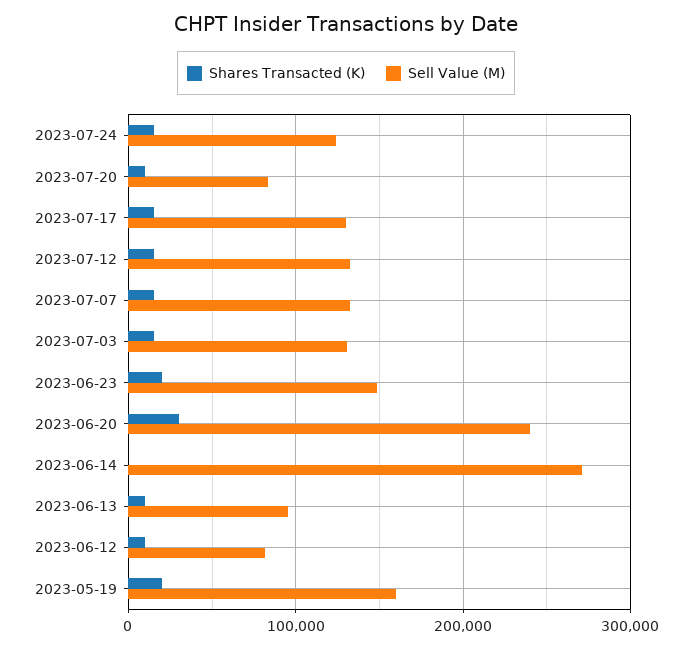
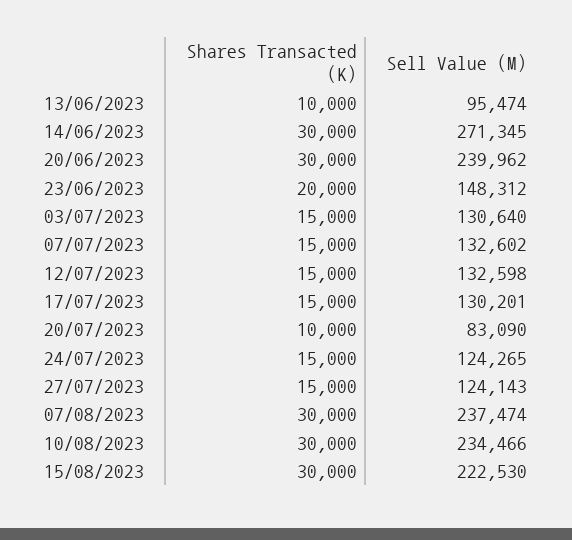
Shares Transacted (K), 2023-06-14: 0 -> 30000
Shares Transacted (K), 2023-06-12: 10000 -> none
Sell Value (M), 2023-06-12: 80000 -> none
Shares Transacted (K), 2023-05-19: 20000 -> none
Sell Value (M), 2023-05-19: 160000 -> none
Shares Transacted (K), 27/07/2023: none -> 15000
Sell Value (M), 27/07/2023: none -> 124143
Shares Transacted (K), 07/08/2023: none -> 30000
Sell Value (M), 07/08/2023: none -> 237474
Shares Transacted (K), 10/08/2023: none -> 30000
Sell Value (M), 10/08/2023: none -> 234466
Shares Transacted (K), 15/08/2023: none -> 30000
Sell Value (M), 15/08/2023: none -> 222530

